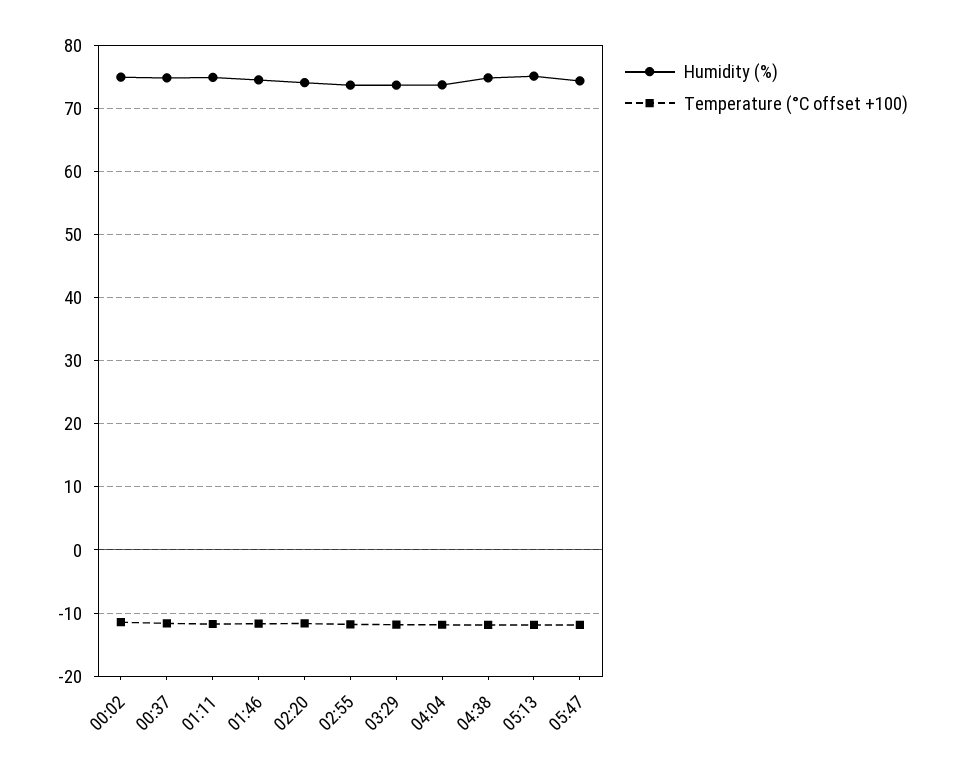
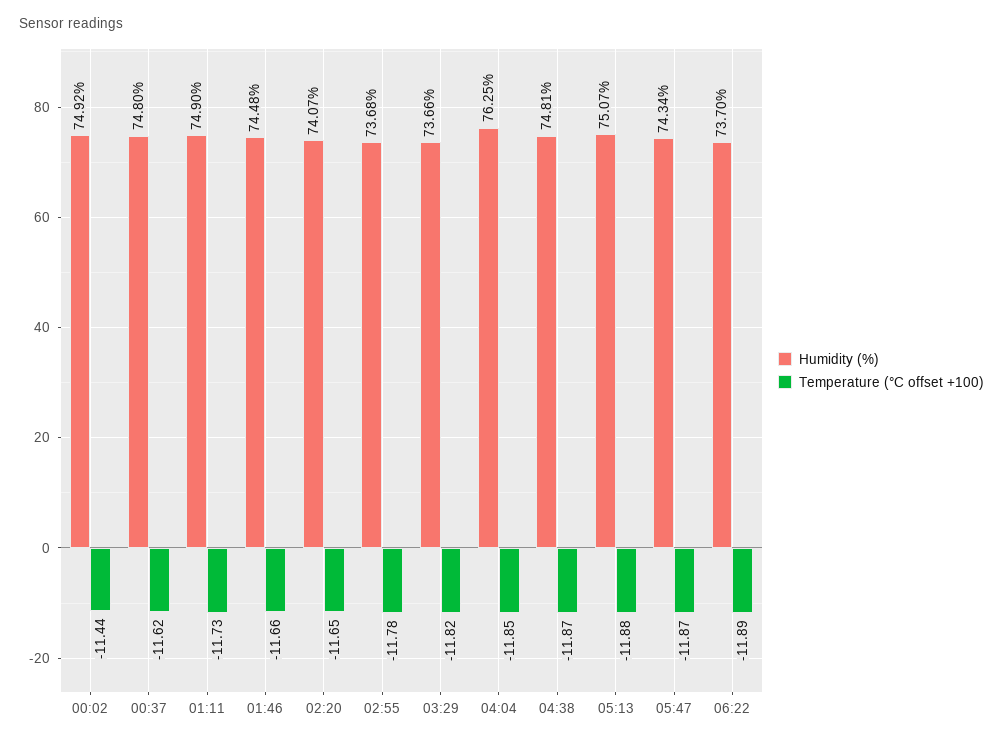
Humidity (%), 04:04: 74 -> 76.25
Humidity (%), 06:22: none -> 73.7
Temperature (°C offset +100), 06:22: none -> -11.89

